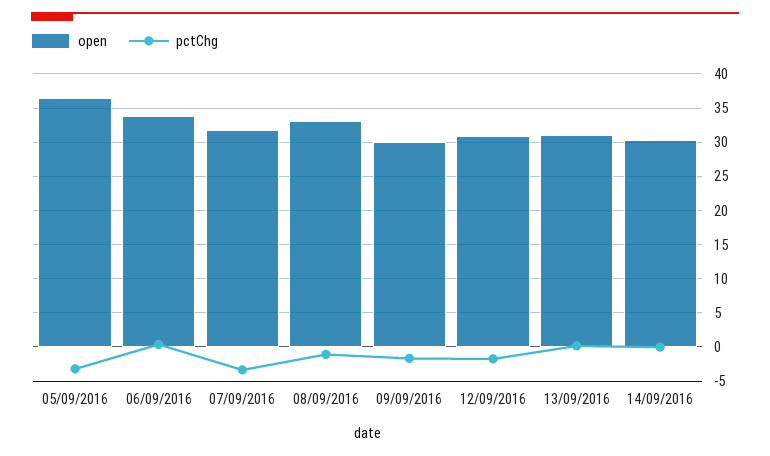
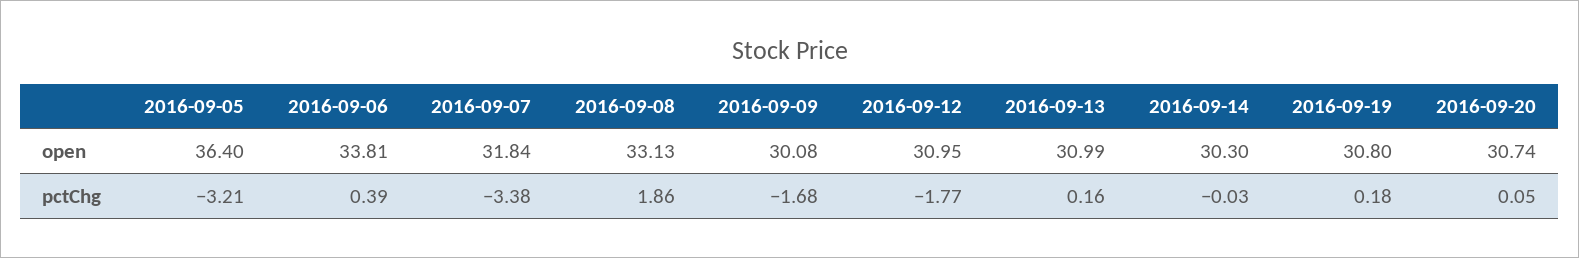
pctChg, 08/09/2016: -1 -> 1.86
open, 2016-09-19: none -> 30.8
open, 2016-09-20: none -> 30.74
pctChg, 2016-09-19: none -> 0.18
pctChg, 2016-09-20: none -> 0.05

